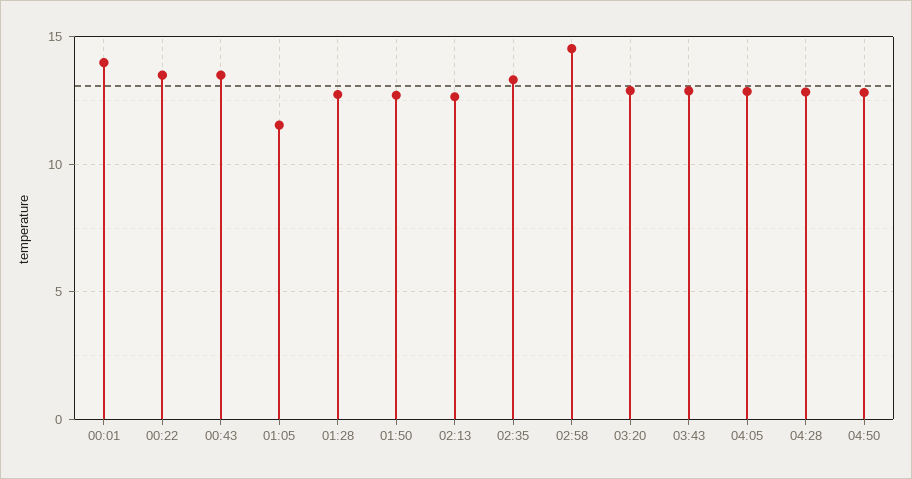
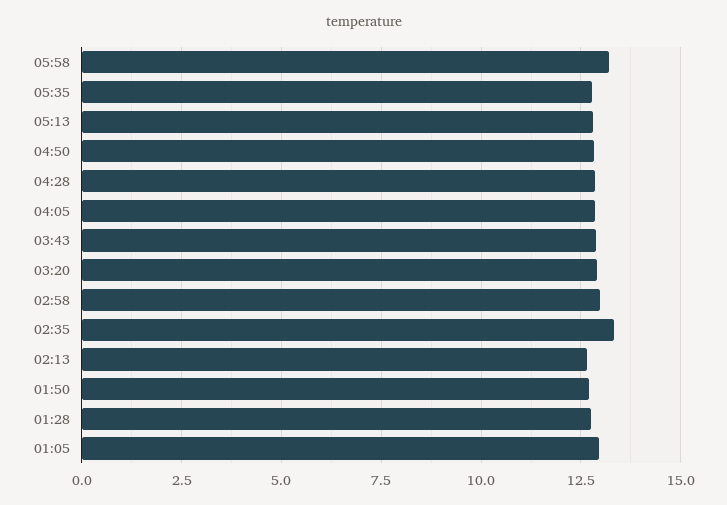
00:01: 14 -> none
00:22: 13.5 -> none
00:43: 13.5 -> none
01:05: 11.5 -> 13
02:58: 14.5 -> 13
05:58: none -> 13.25
05:35: none -> 12.75
05:13: none -> 12.75

